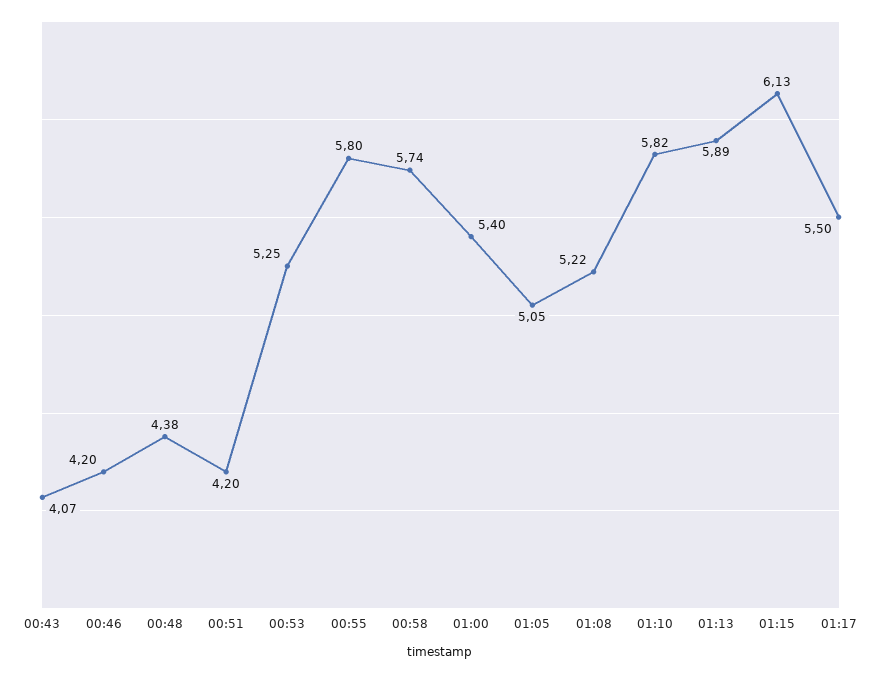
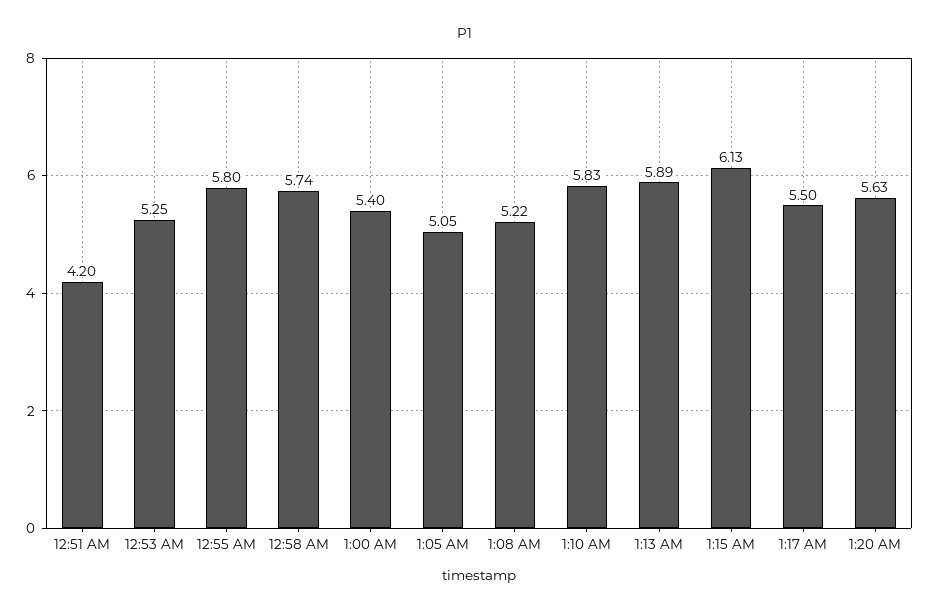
00:43: 4.07 -> none
00:46: 4.2 -> none
00:48: 4.38 -> none
01:10: 5.82 -> 5.83
1:20 AM: none -> 5.63

